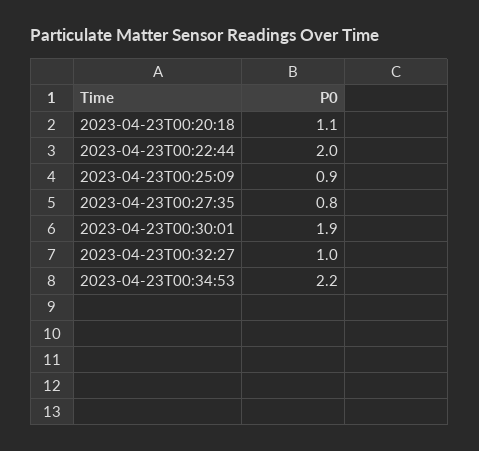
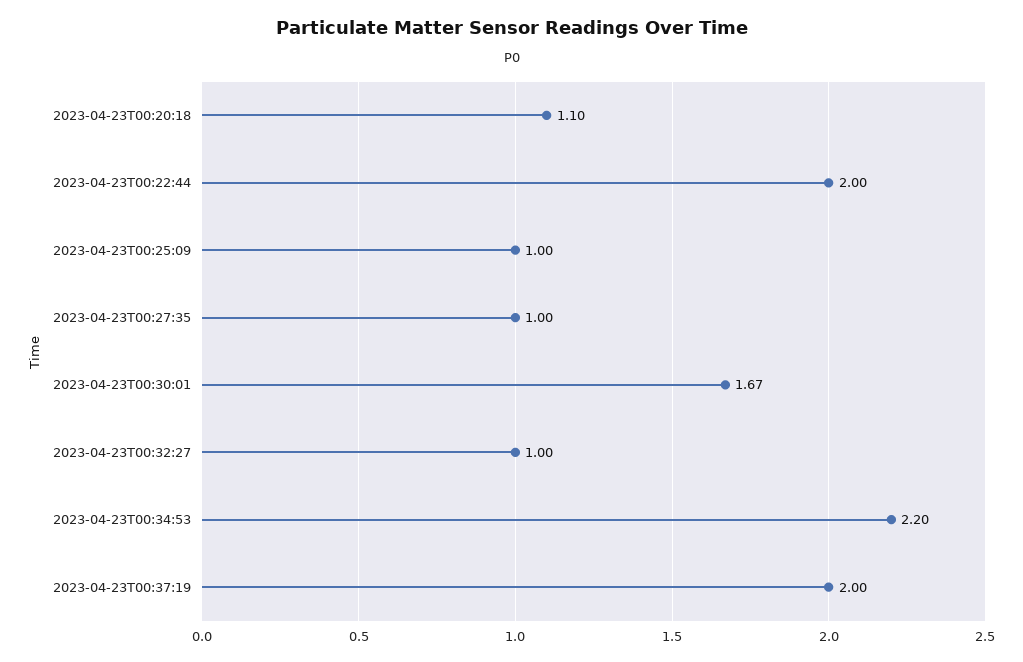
2023-04-23T00:25:09: 0.9 -> 1
2023-04-23T00:27:35: 0.8 -> 1
2023-04-23T00:30:01: 1.9 -> 1.67
2023-04-23T00:37:19: none -> 2

